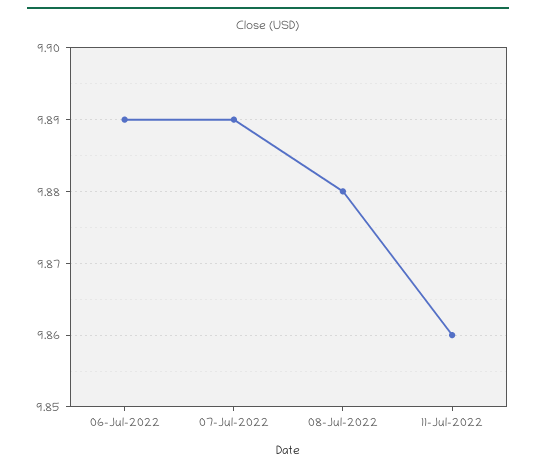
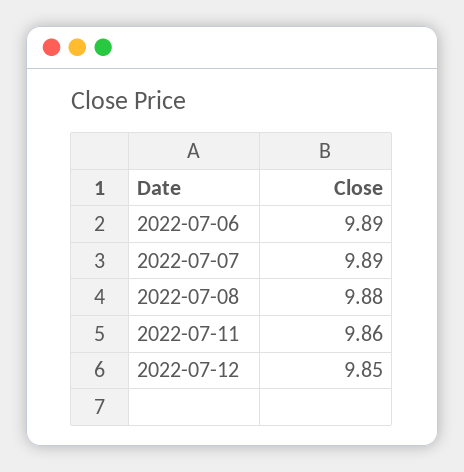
2022-07-12: none -> 9.85

